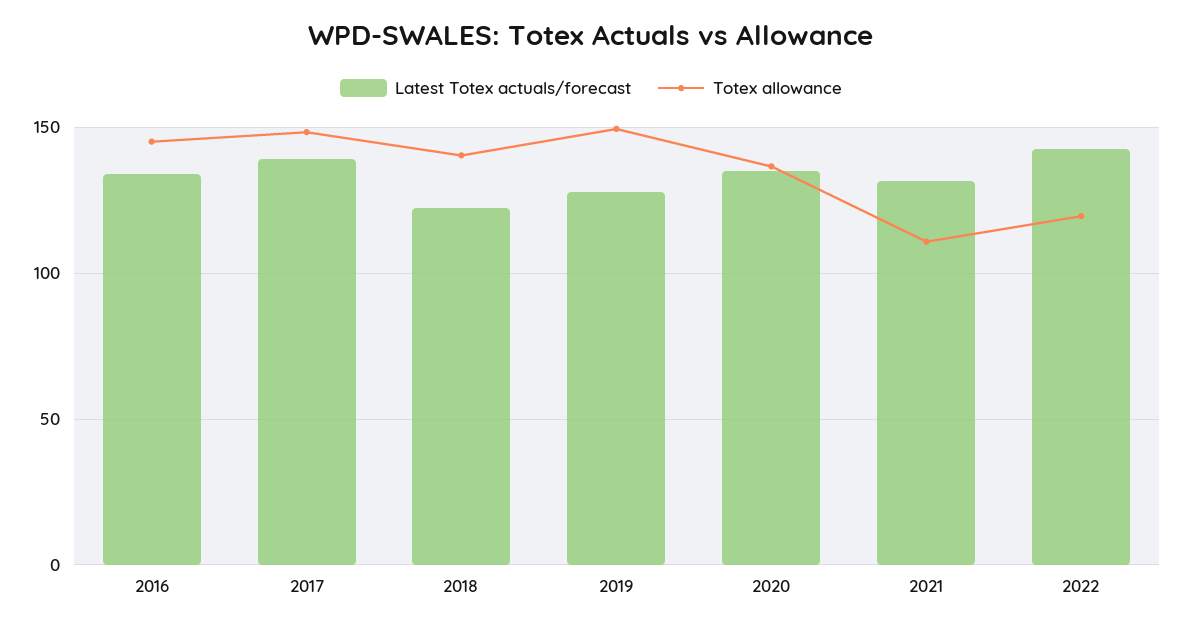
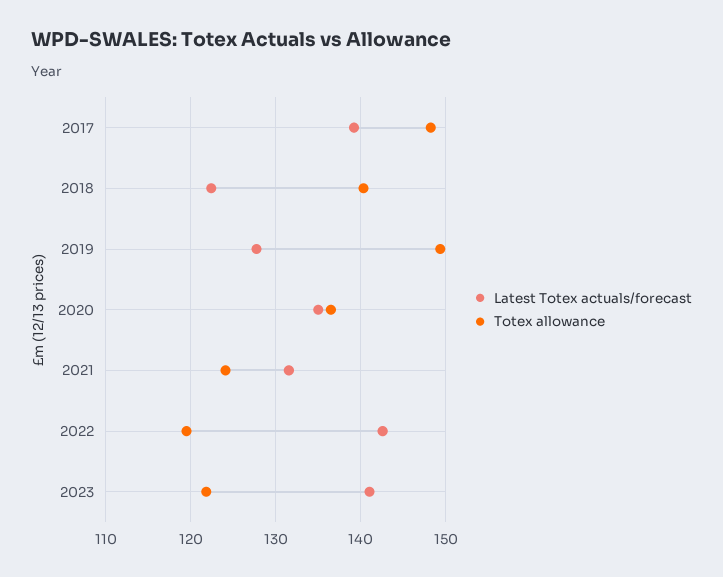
Latest Totex actuals/forecast, 2016: 135 -> none
Totex allowance, 2016: 145 -> none
Totex allowance, 2021: 110 -> 124
Latest Totex actuals/forecast, 2023: none -> 141
Totex allowance, 2023: none -> 122

